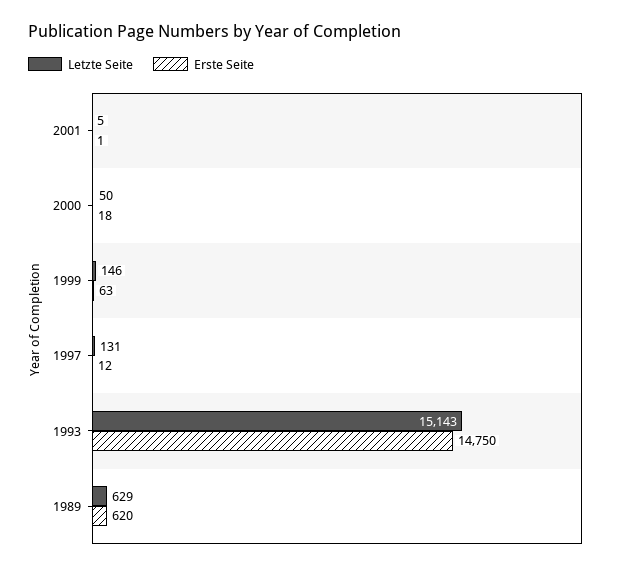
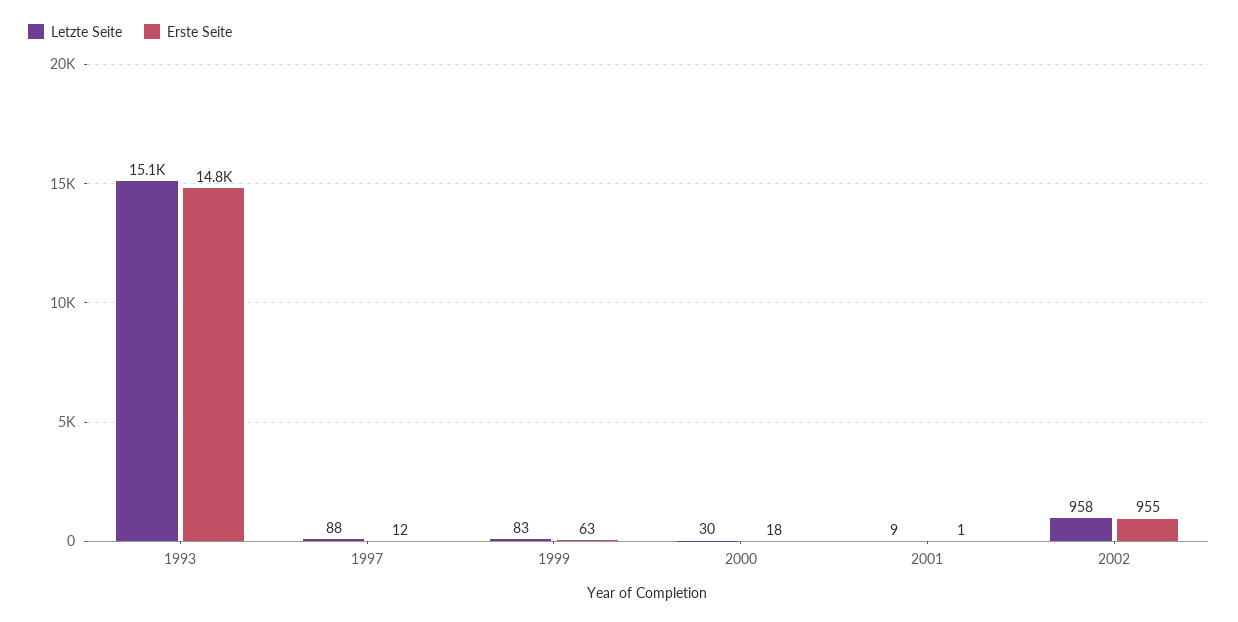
Letzte Seite, 2001: 5 -> 9
Letzte Seite, 2000: 50 -> 30
Letzte Seite, 1999: 146 -> 83
Letzte Seite, 1997: 131 -> 88
Letzte Seite, 1989: 629 -> none
Erste Seite, 1989: 620 -> none
Letzte Seite, 2002: none -> 958
Erste Seite, 2002: none -> 955

